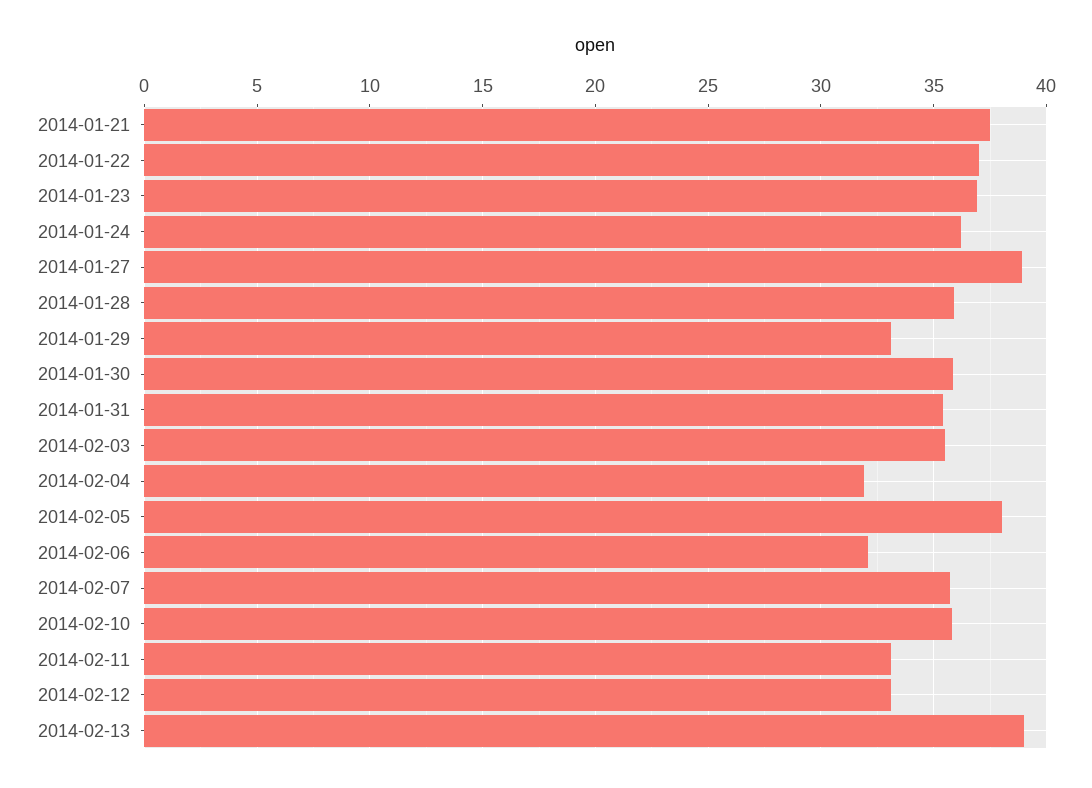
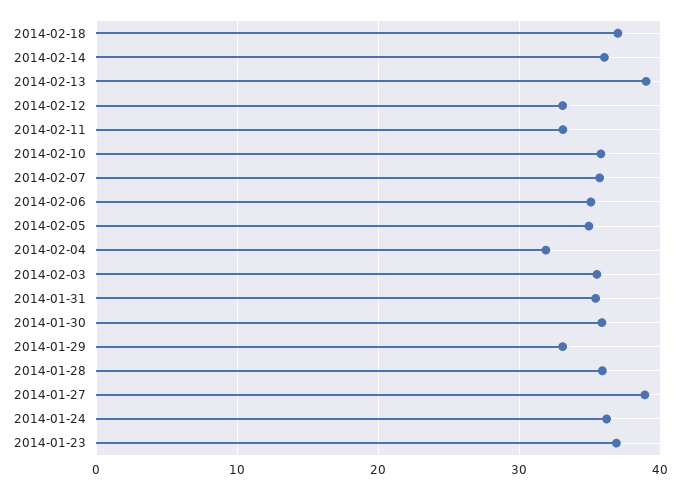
2014-01-21: 37.5 -> none
2014-01-22: 37 -> none
2014-02-05: 38 -> 35
2014-02-06: 32 -> 35
2014-02-18: none -> 37
2014-02-14: none -> 36

